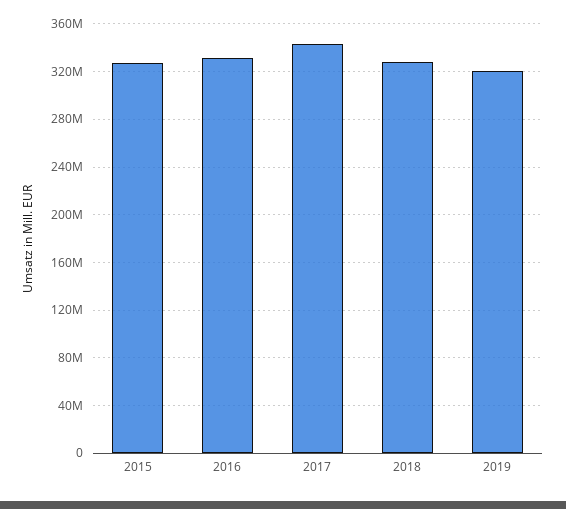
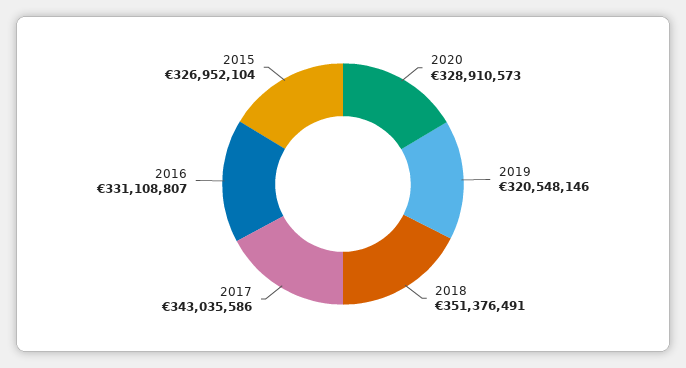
2018: 330000000 -> 351376491
2020: none -> 328910573

